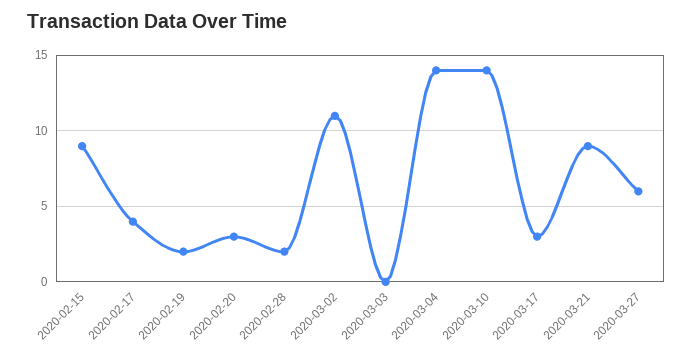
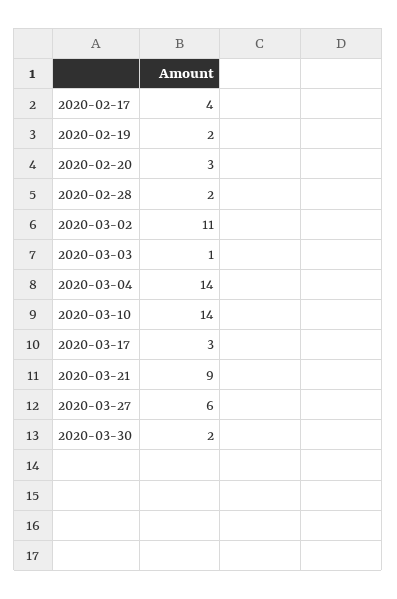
2020-02-15: 9 -> none
2020-03-03: 0 -> 1
2020-03-30: none -> 2

